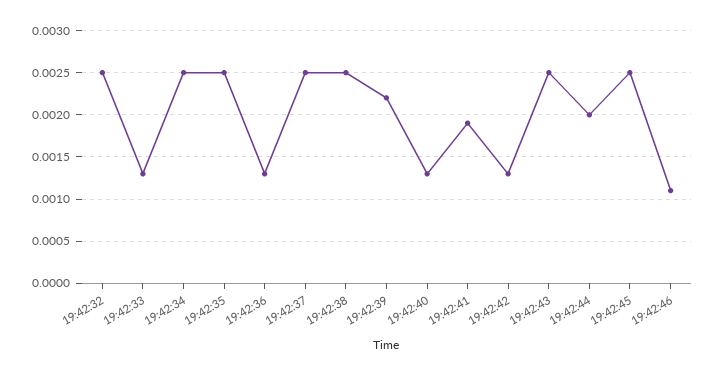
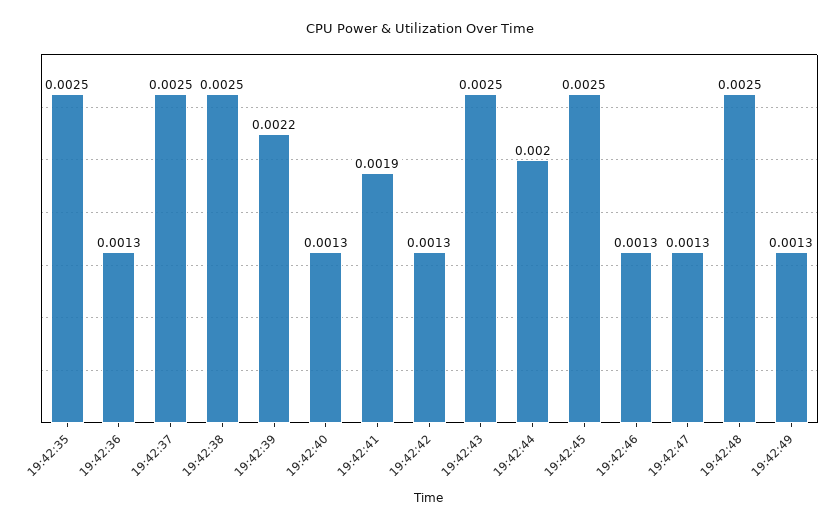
19:42:32: 0.0025 -> none
19:42:33: 0.0013 -> none
19:42:34: 0.0025 -> none
19:42:46: 0.0011 -> 0.0013
19:42:47: none -> 0.0013
19:42:48: none -> 0.0025
19:42:49: none -> 0.0013

